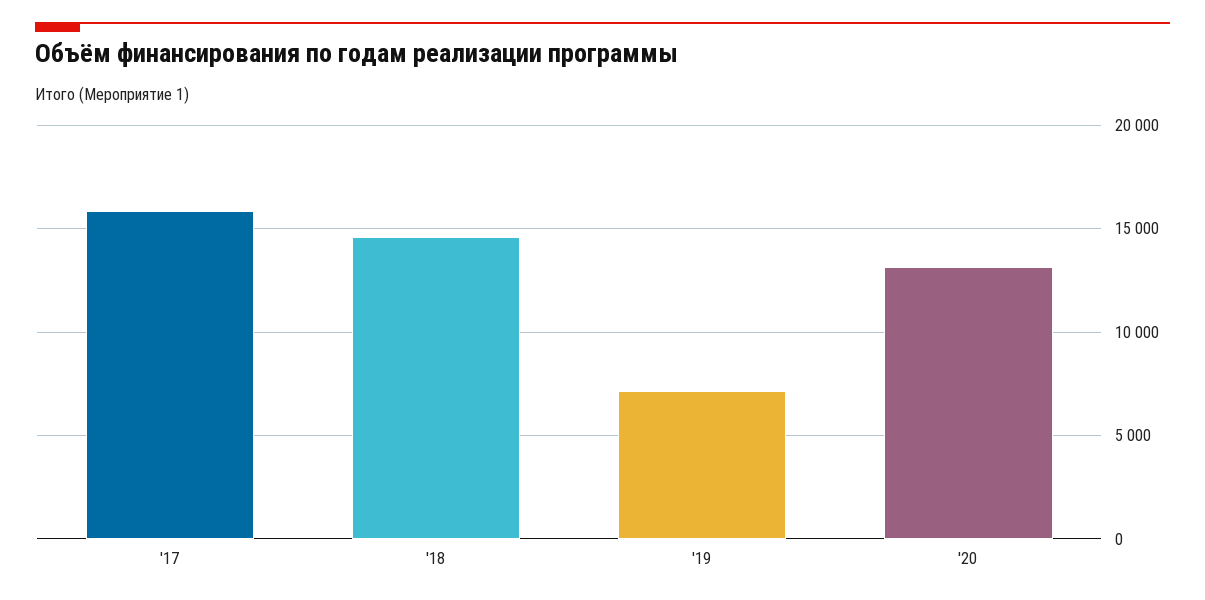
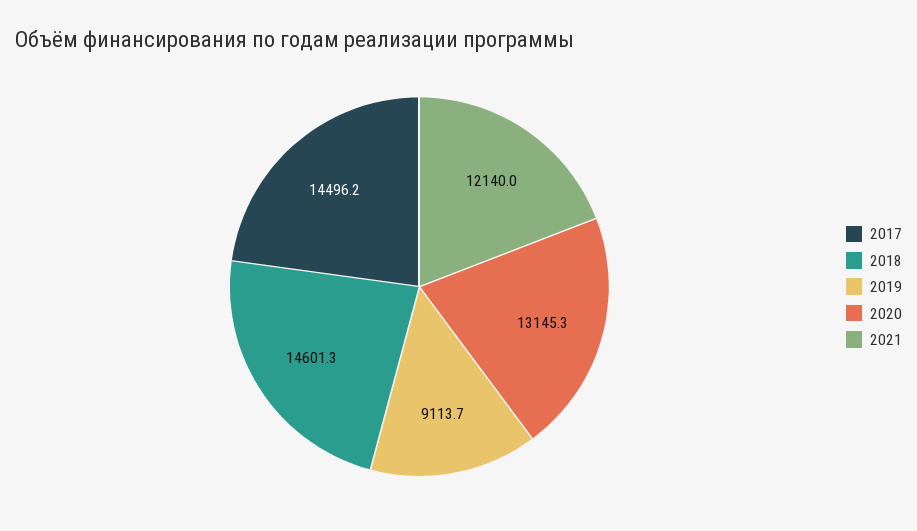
'17: 16000 -> 14496.2
'19: 7000 -> 9113.7
2021: none -> 12140

